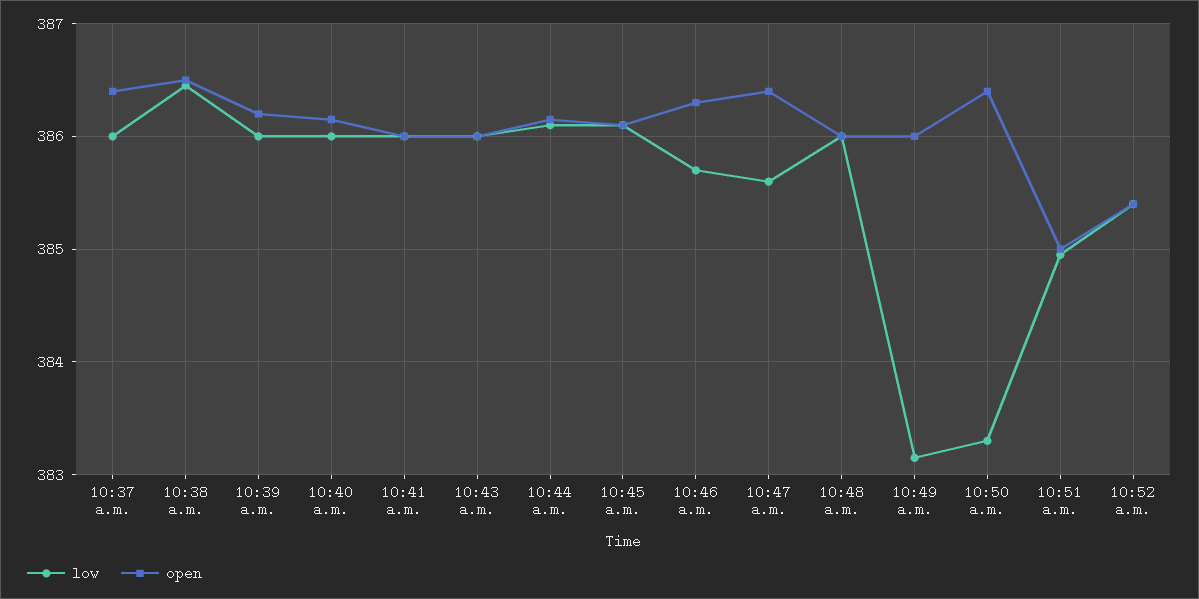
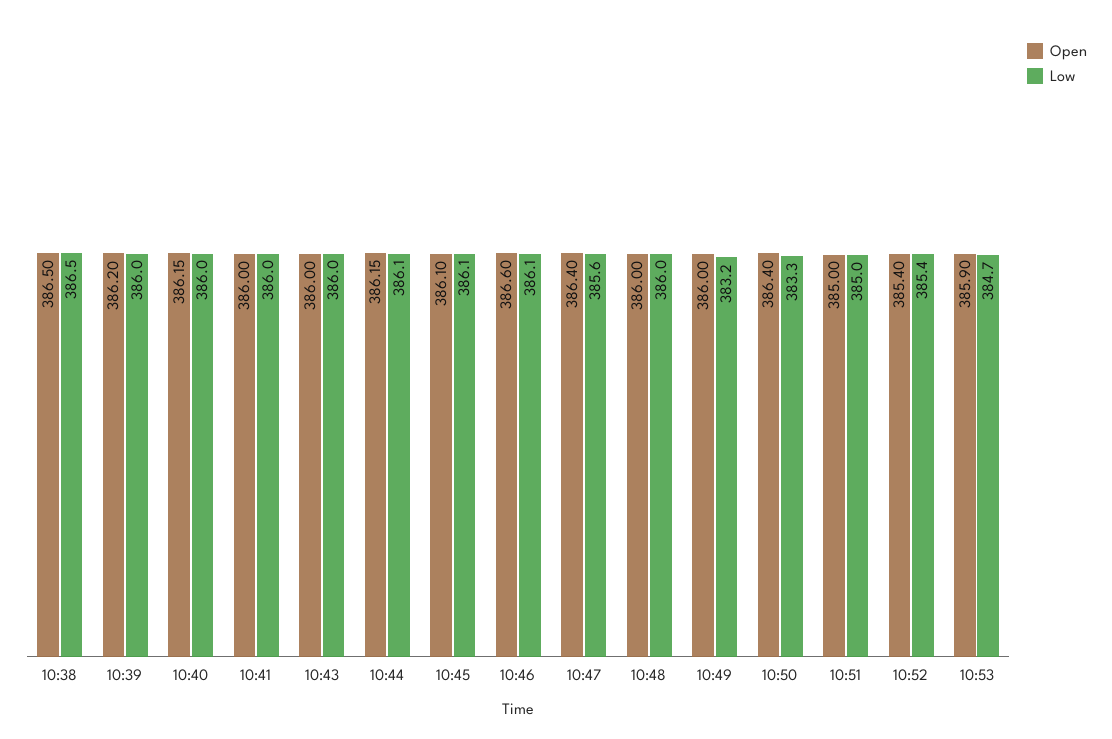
low, 10:37 a.m.: 386 -> none
open, 10:37 a.m.: 386.4 -> none
low, 10:46 a.m.: 385.7 -> 386.1
open, 10:46 a.m.: 386.3 -> 386.6
open, 10:53: none -> 385.9
low, 10:53: none -> 384.7

